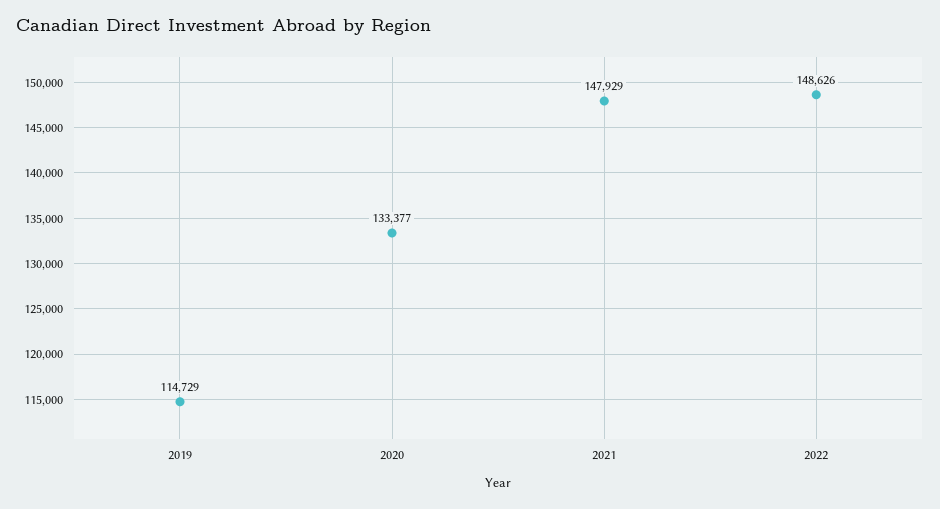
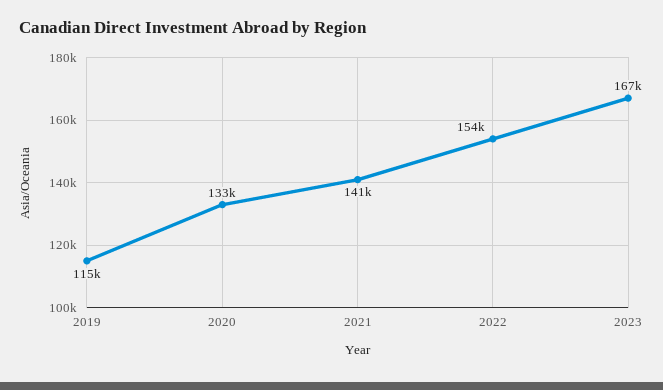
2021: 147929 -> 141000
2022: 148626 -> 154000
2023: none -> 167000

